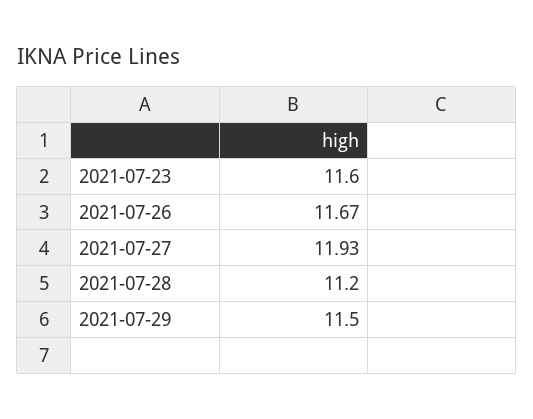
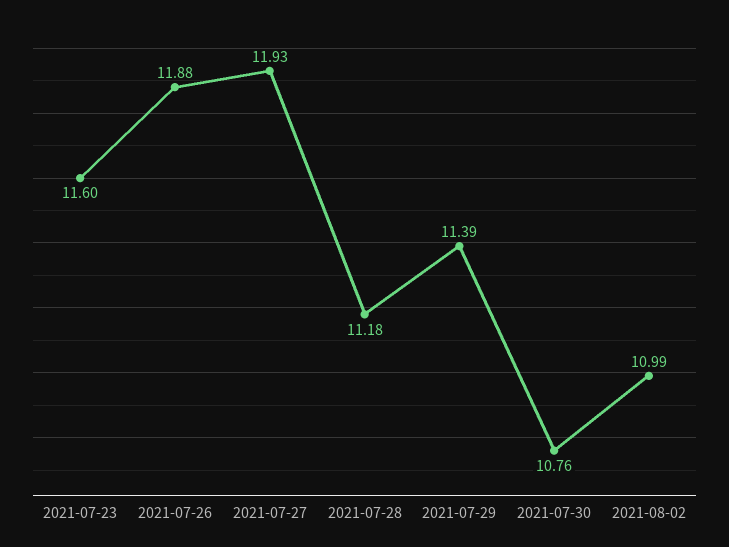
2021-07-26: 11.67 -> 11.88
2021-07-28: 11.2 -> 11.18
2021-07-29: 11.5 -> 11.39
2021-07-30: none -> 10.76
2021-08-02: none -> 10.99

